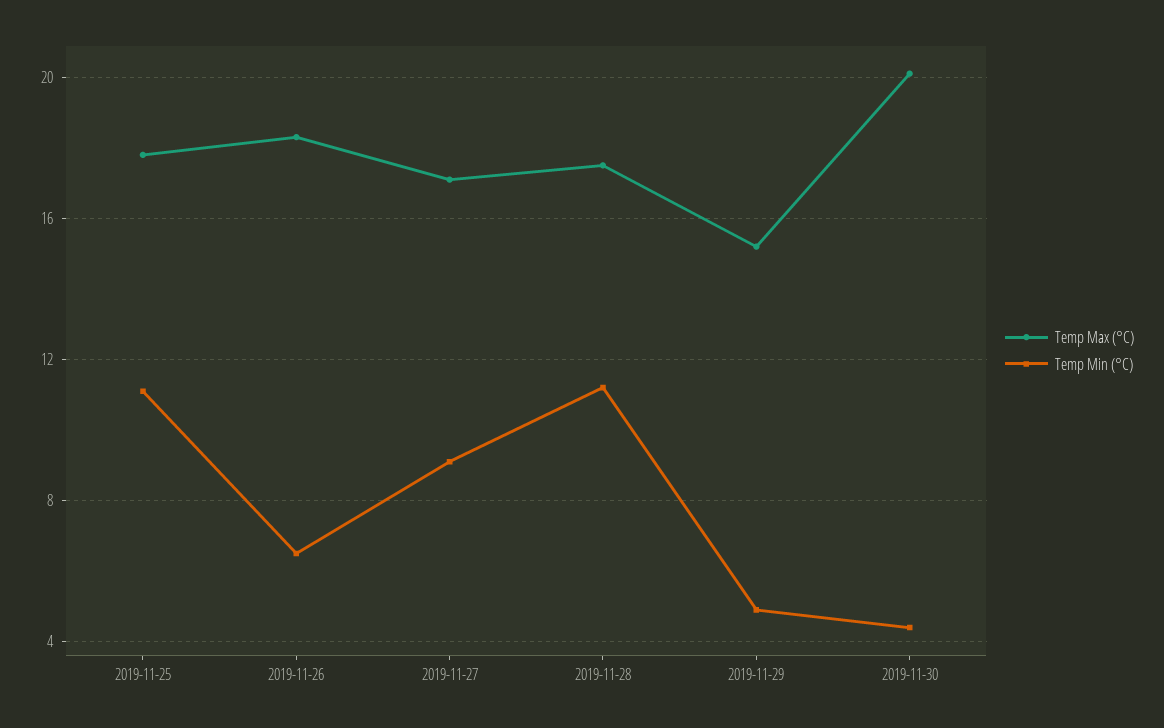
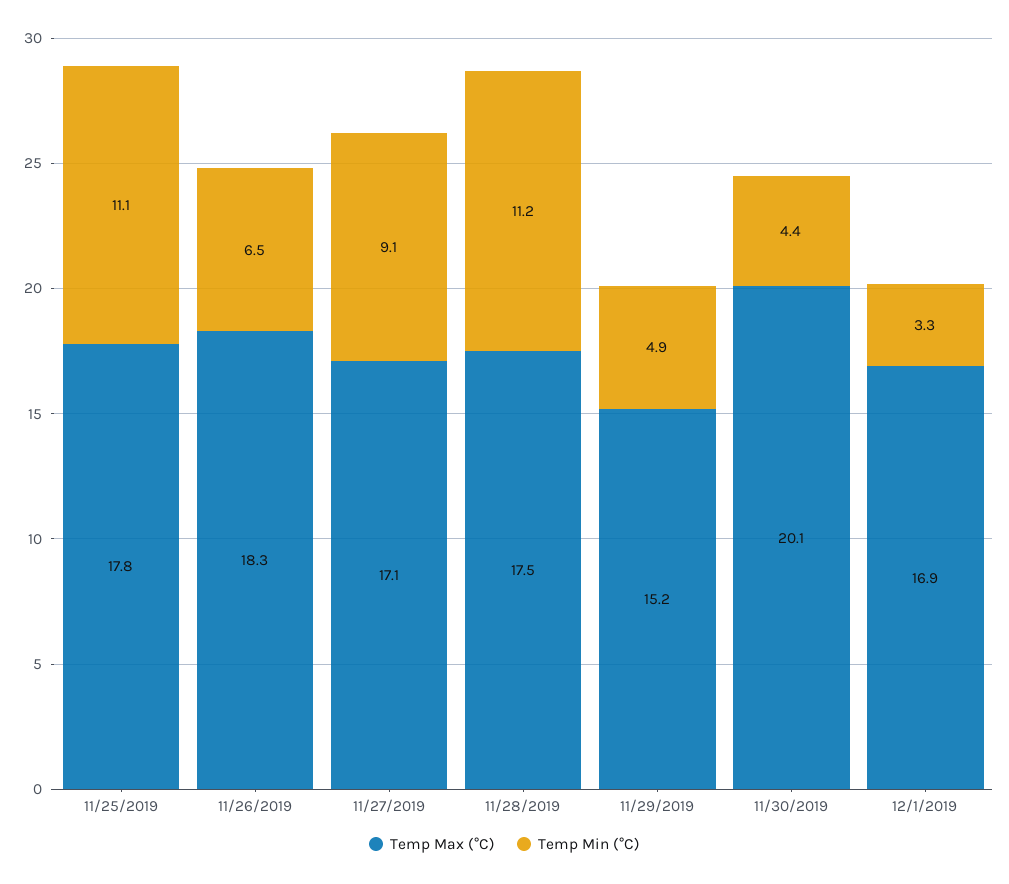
Temp Max (°C), 12/1/2019: none -> 16.9
Temp Min (°C), 12/1/2019: none -> 3.3

